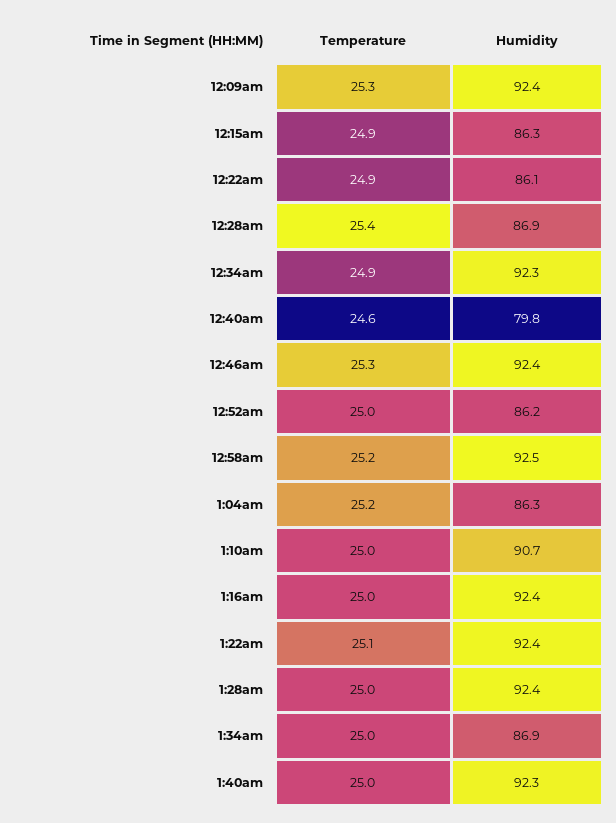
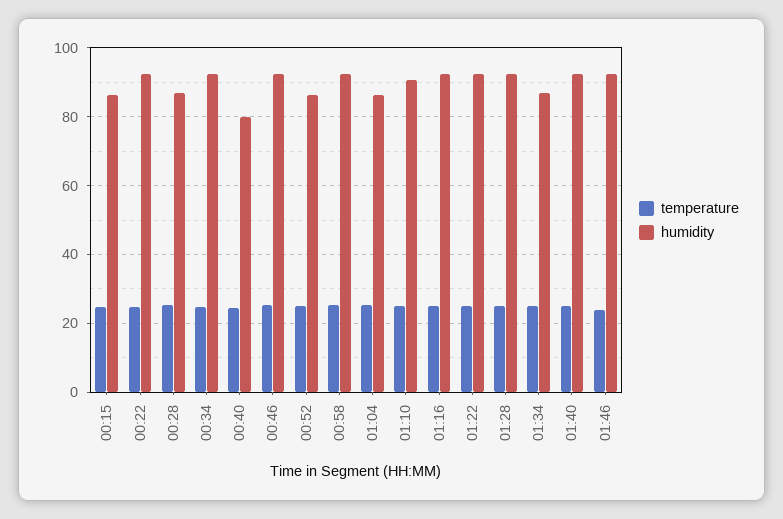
Temperature, 12:09am: 25.3 -> none
Humidity, 12:09am: 92.4 -> none
Humidity, 12:22am: 86.1 -> 92
Temperature, 01:46: none -> 24
Humidity, 01:46: none -> 92

